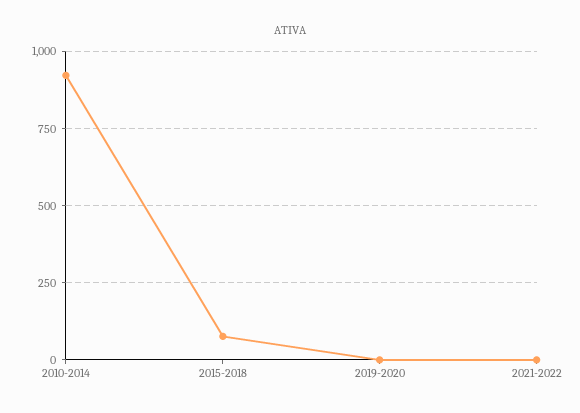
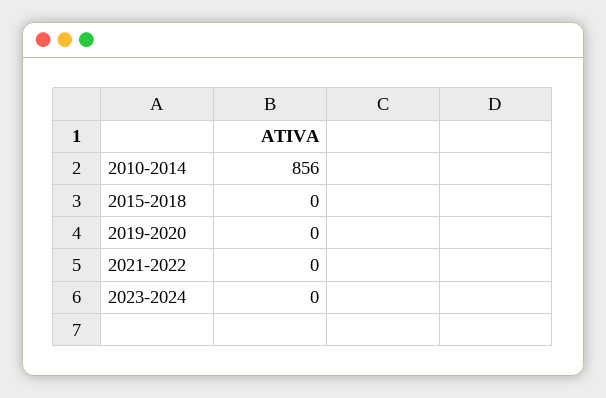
2010-2014: 925 -> 856
2015-2018: 75 -> 0
2023-2024: none -> 0

